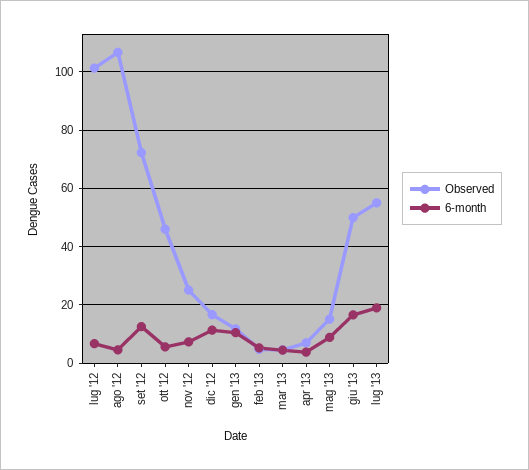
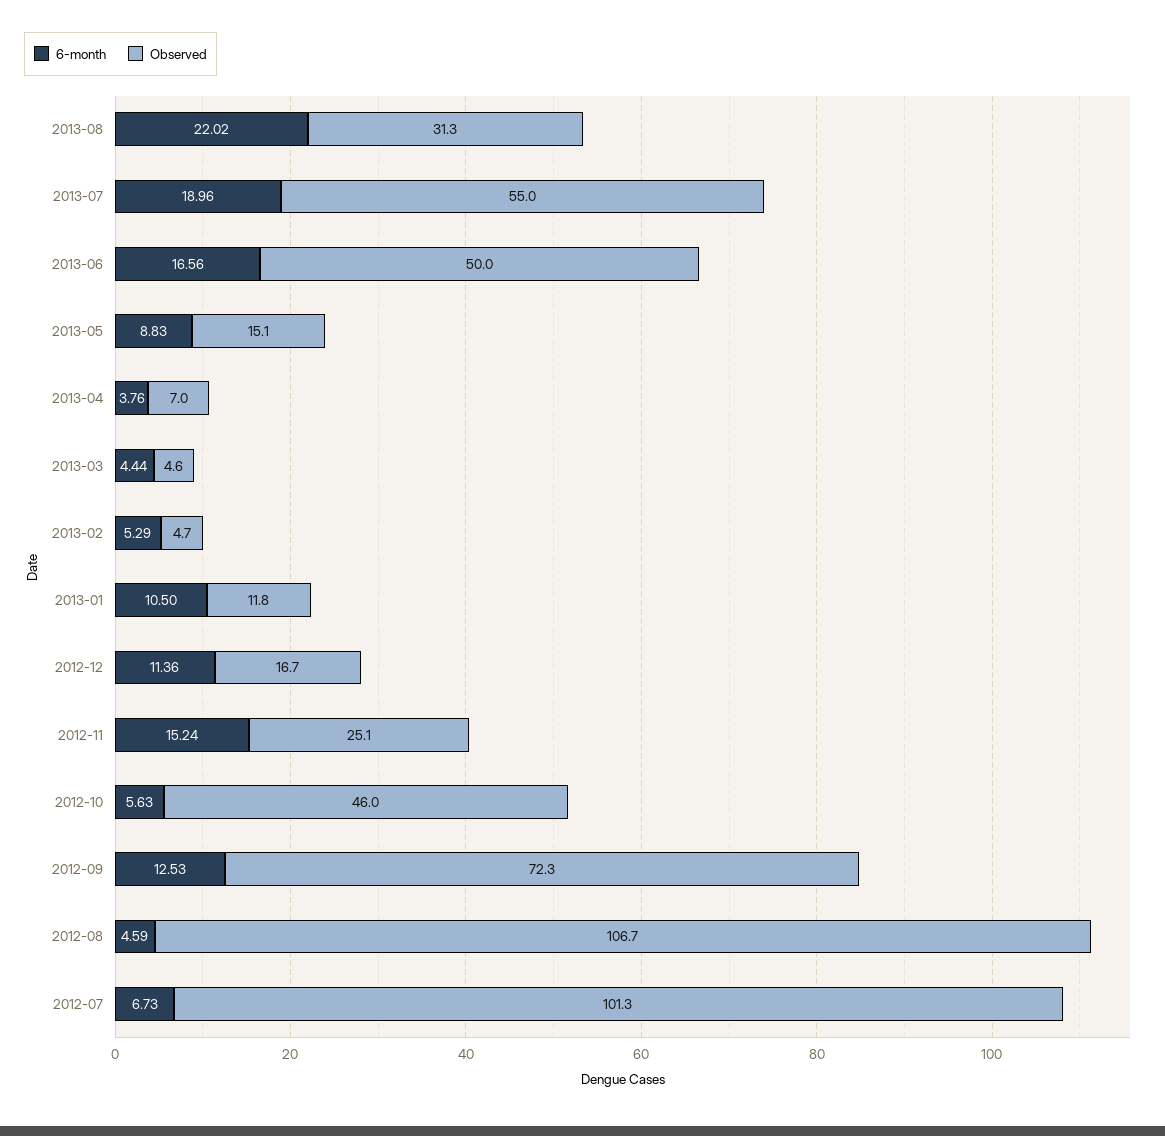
6-month, nov '12: 7.5 -> 15.24
6-month, 2013-08: none -> 22.02
Observed, 2013-08: none -> 31.3

